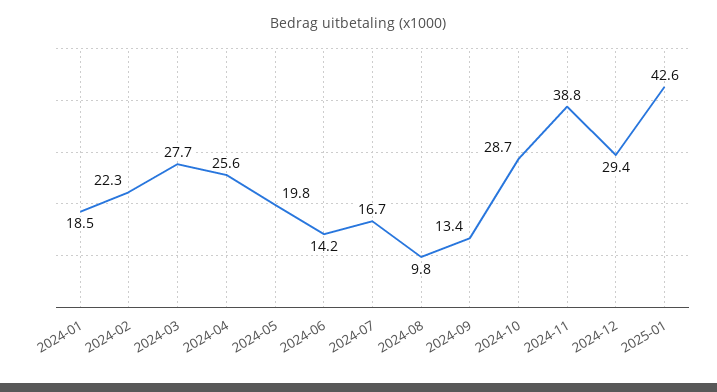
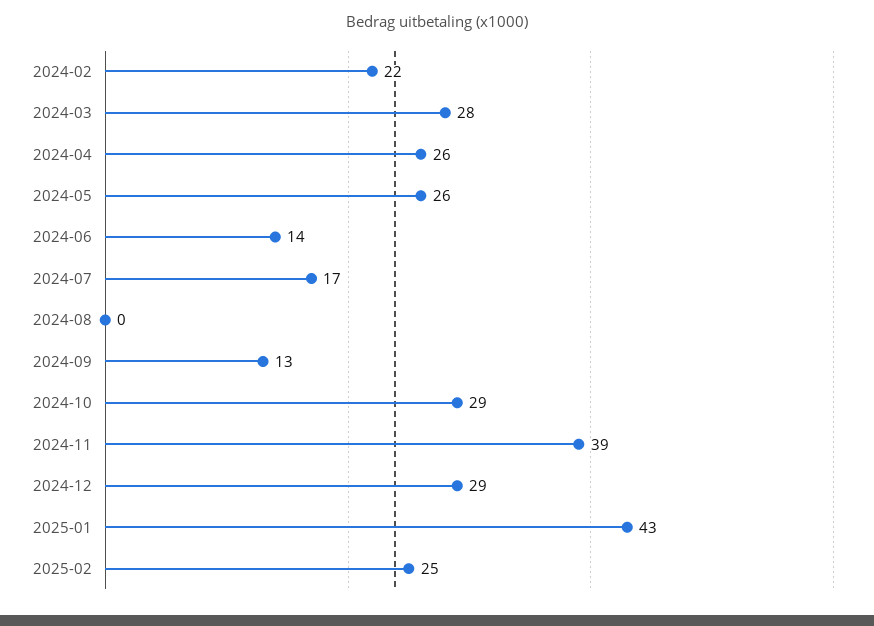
2024-01: 18.5 -> none
2024-05: 19.8 -> 26
2024-08: 9.8 -> 0
2025-02: none -> 25

